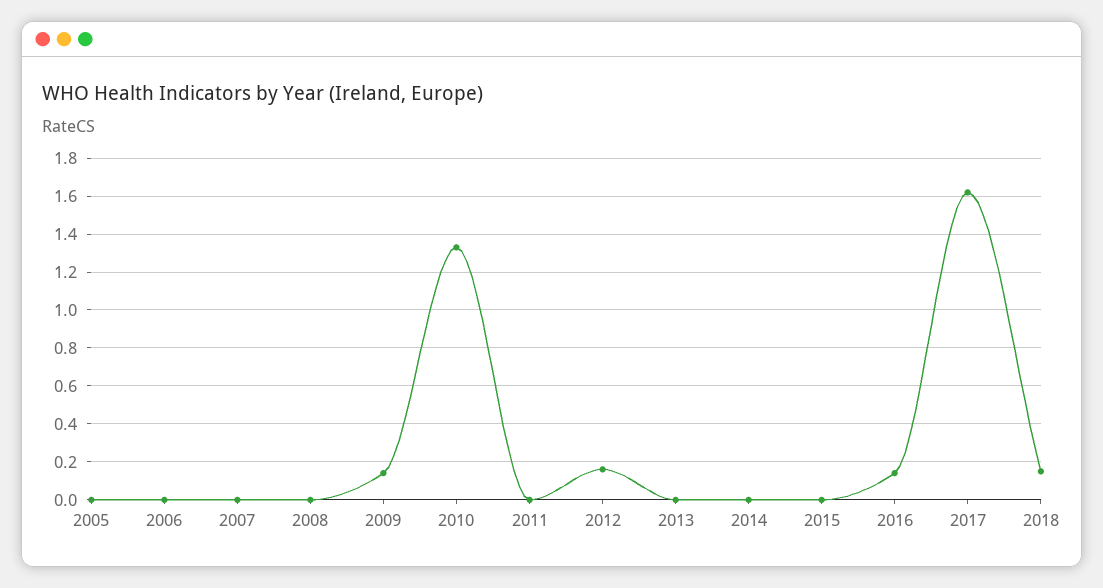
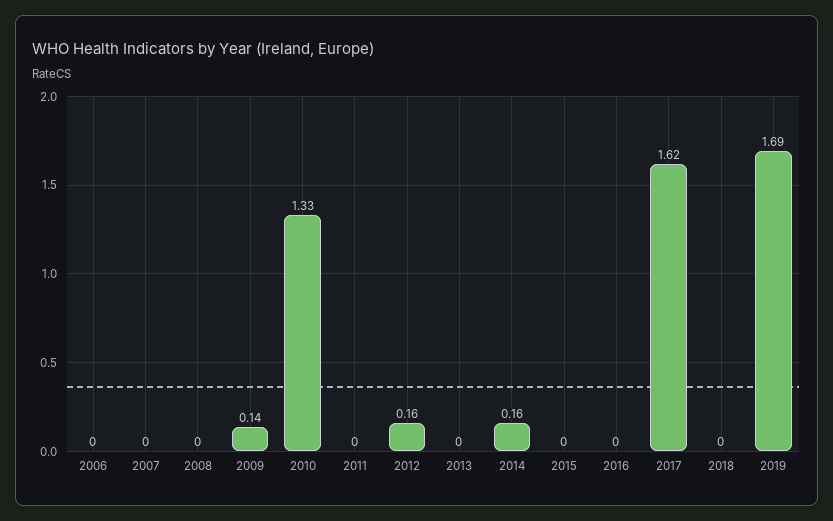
2005: 0 -> none
2014: 0 -> 0.16
2016: 0.15 -> 0
2018: 0.15 -> 0
2019: none -> 1.69

